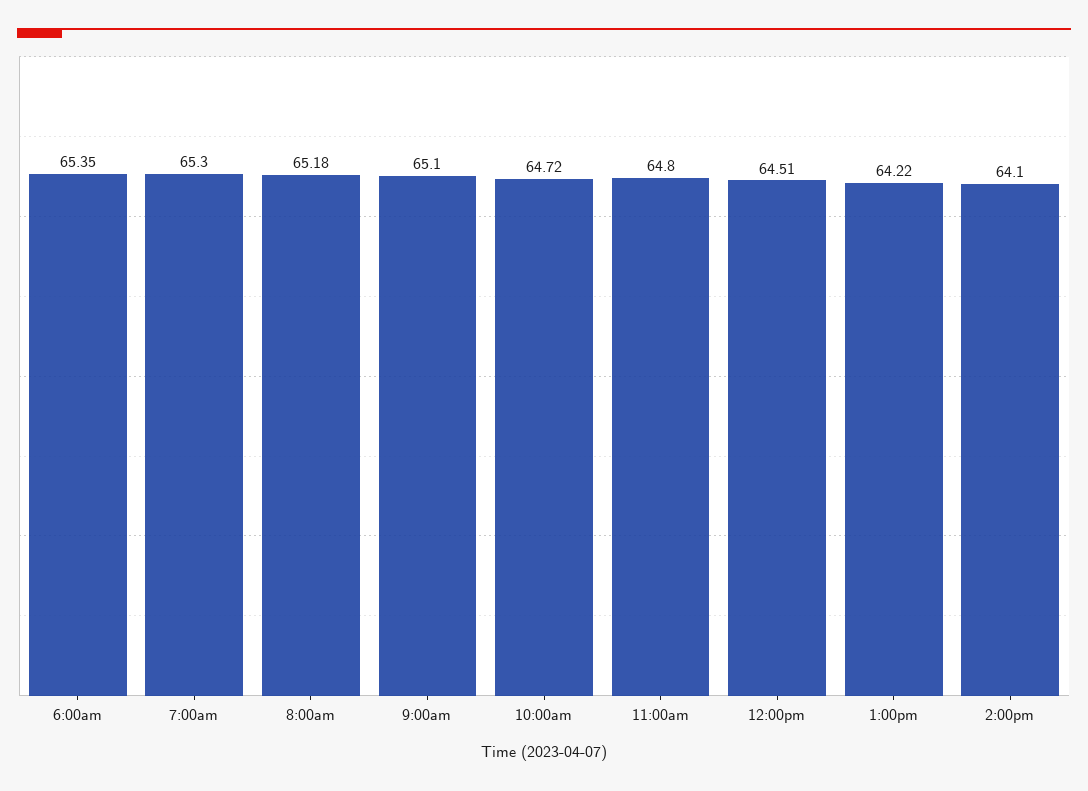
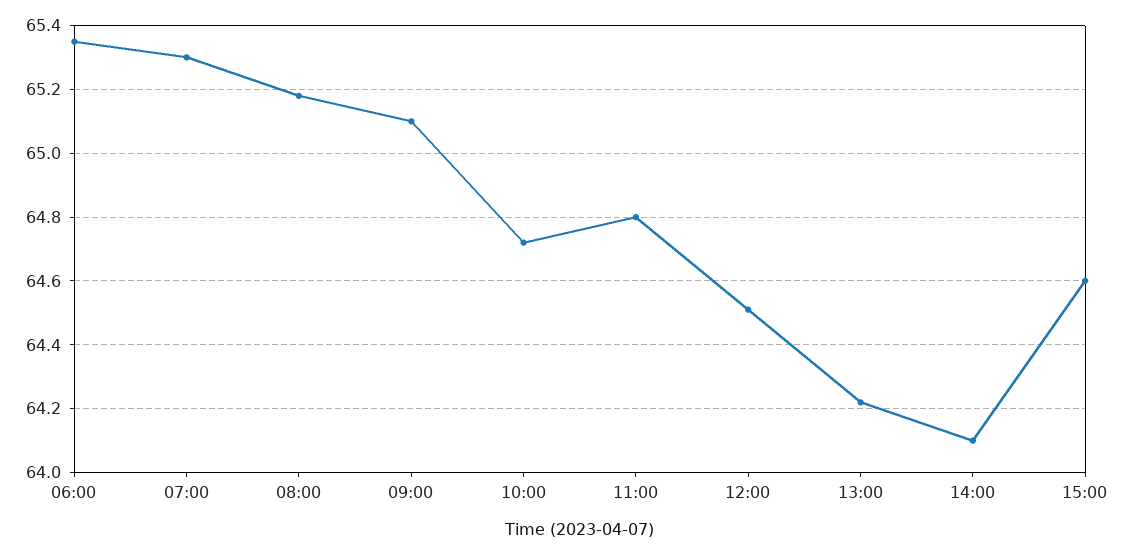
15:00: none -> 64.6

